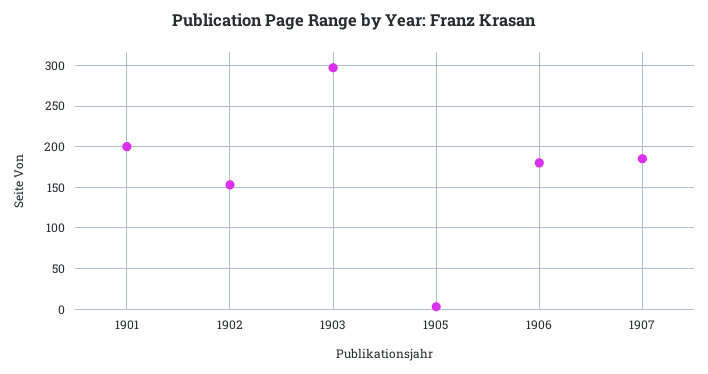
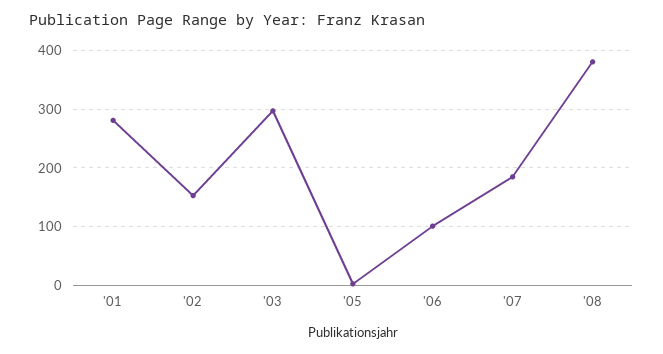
1901: 200 -> 280
1906: 180 -> 100
'08: none -> 380

